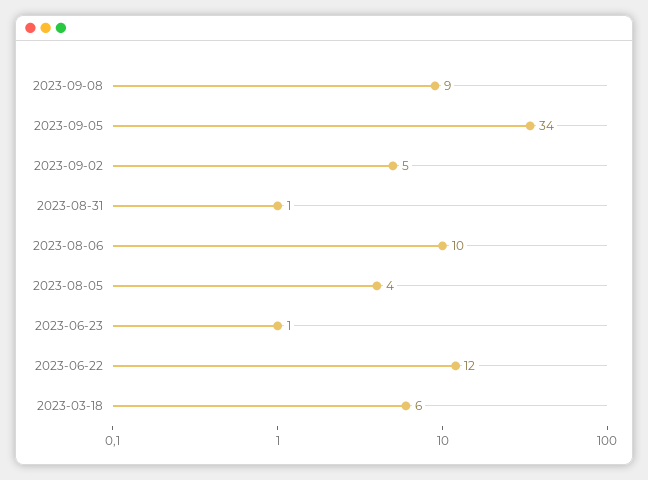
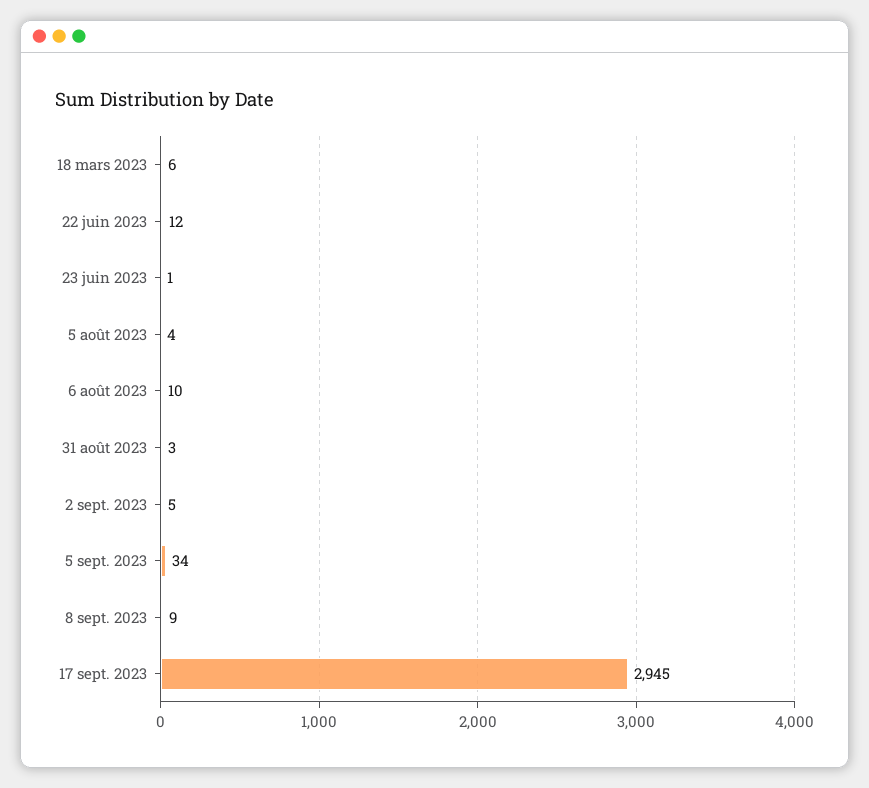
2023-08-31: 1 -> 3
17 sept. 2023: none -> 2945

